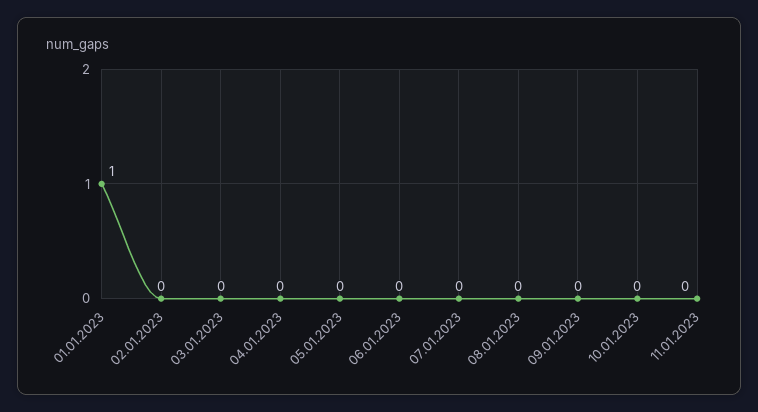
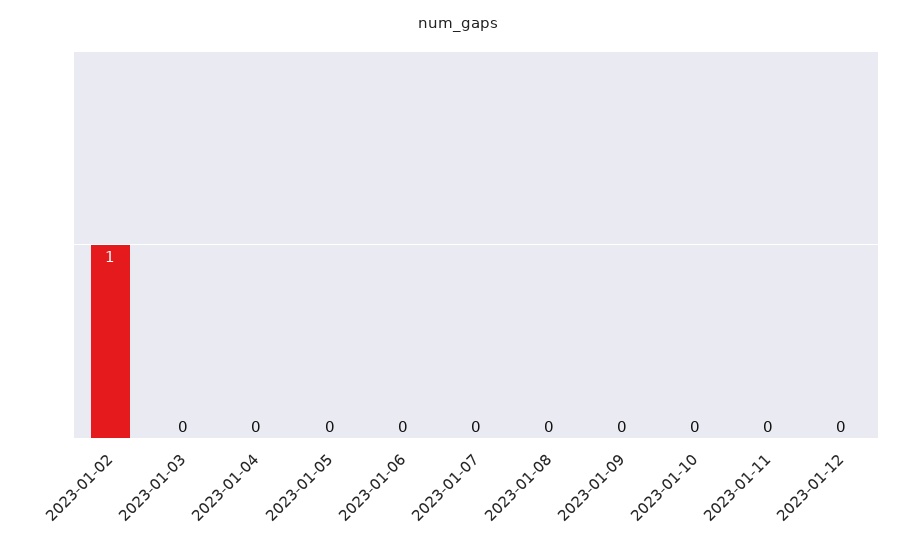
01.01.2023: 1 -> none
02.01.2023: 0 -> 1
2023-01-12: none -> 0

